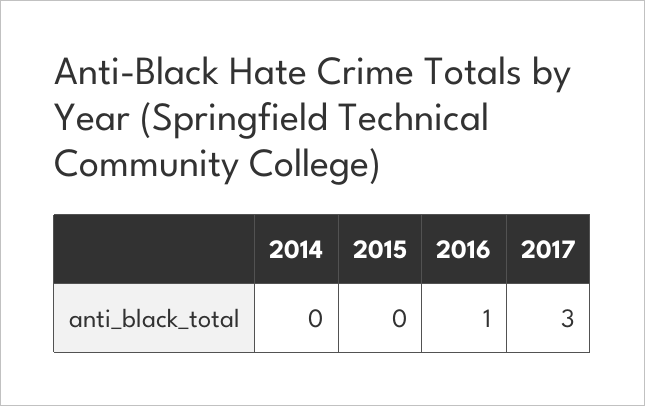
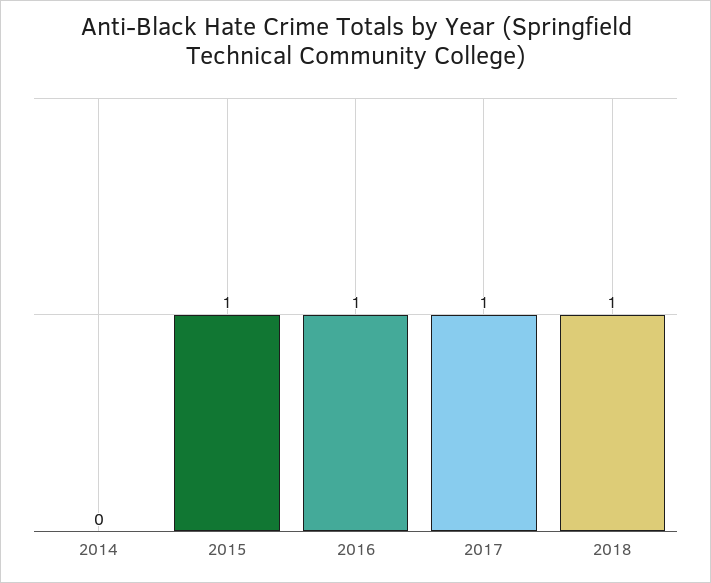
2015: 0 -> 1
2017: 3 -> 1
2018: none -> 1

